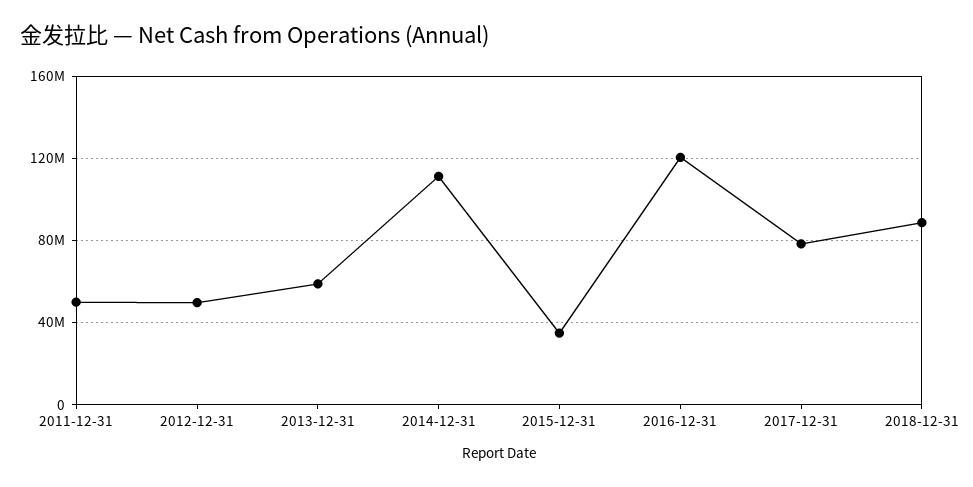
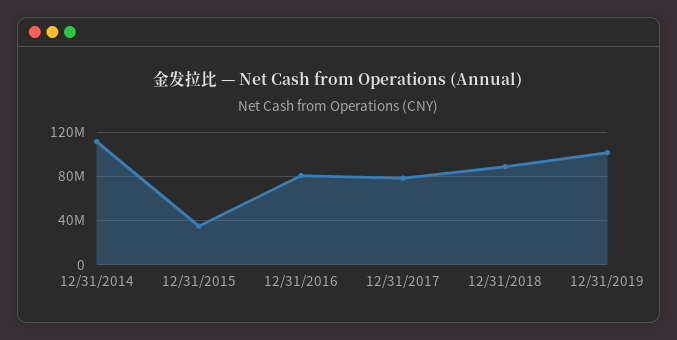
2011-12-31: 50000000 -> none
2012-12-31: 50000000 -> none
2013-12-31: 60000000 -> none
2016-12-31: 120000000 -> 80000000
12/31/2019: none -> 100000000

